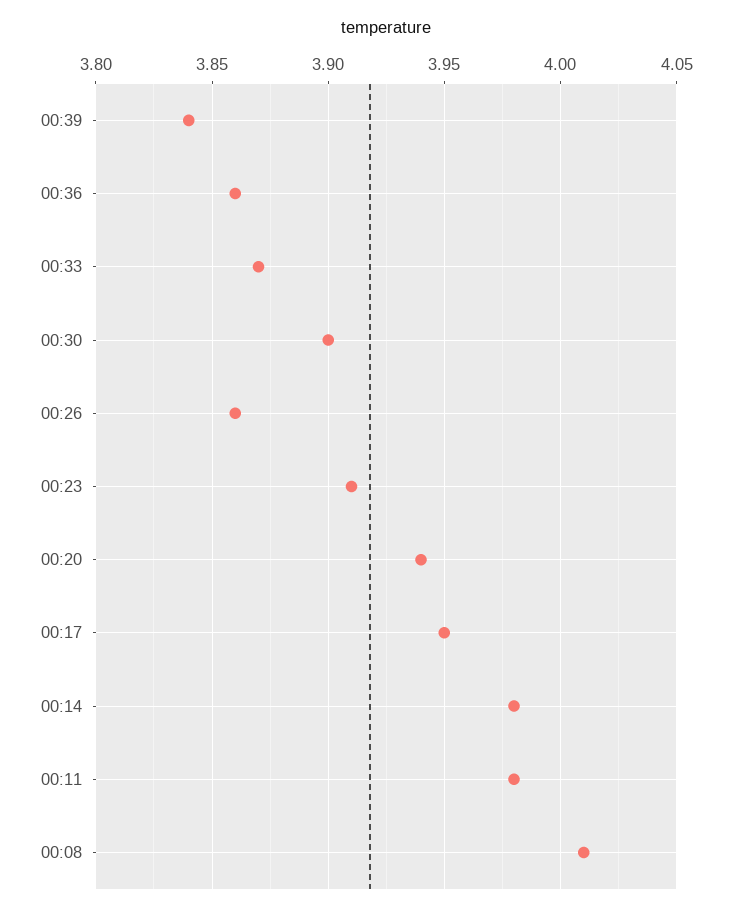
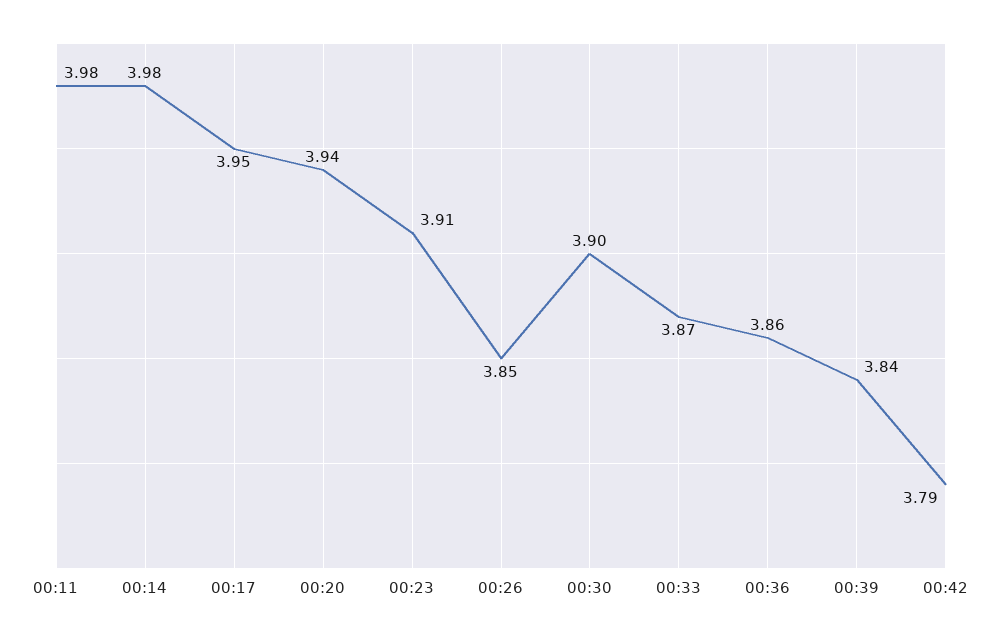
00:26: 3.86 -> 3.85
00:08: 4.01 -> none
00:42: none -> 3.79

